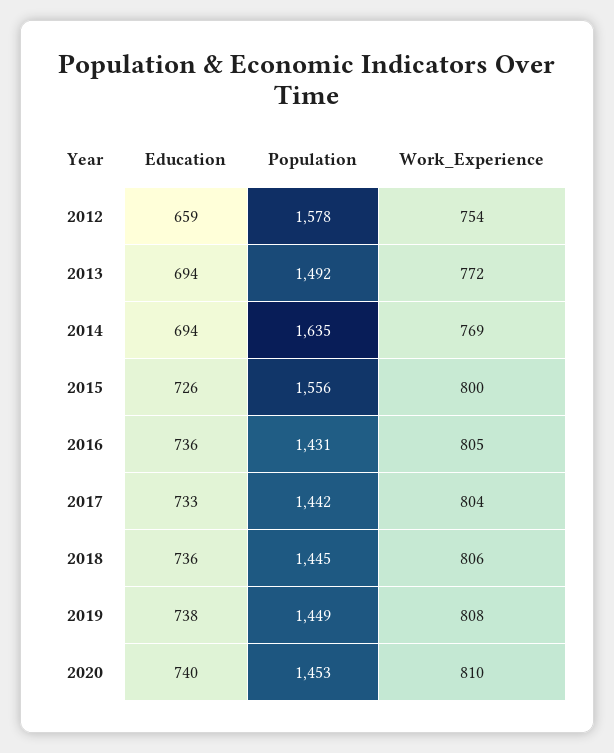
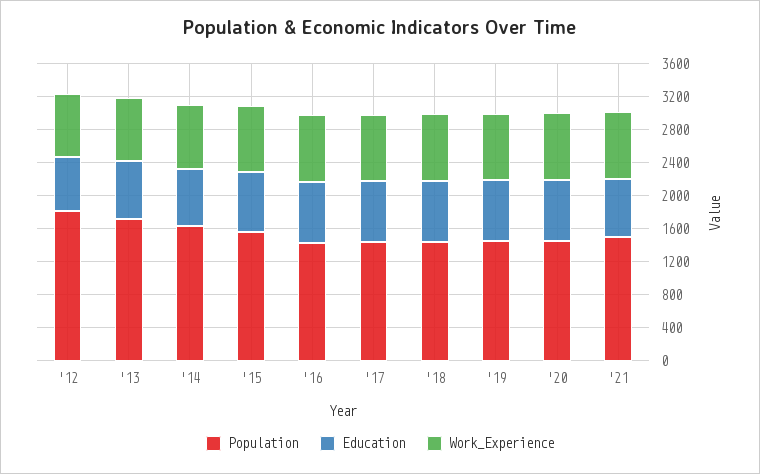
Population, 2012: 1578 -> 1800
Population, 2013: 1492 -> 1700
Population, '21: none -> 1500
Education, '21: none -> 700
Work_Experience, '21: none -> 800

